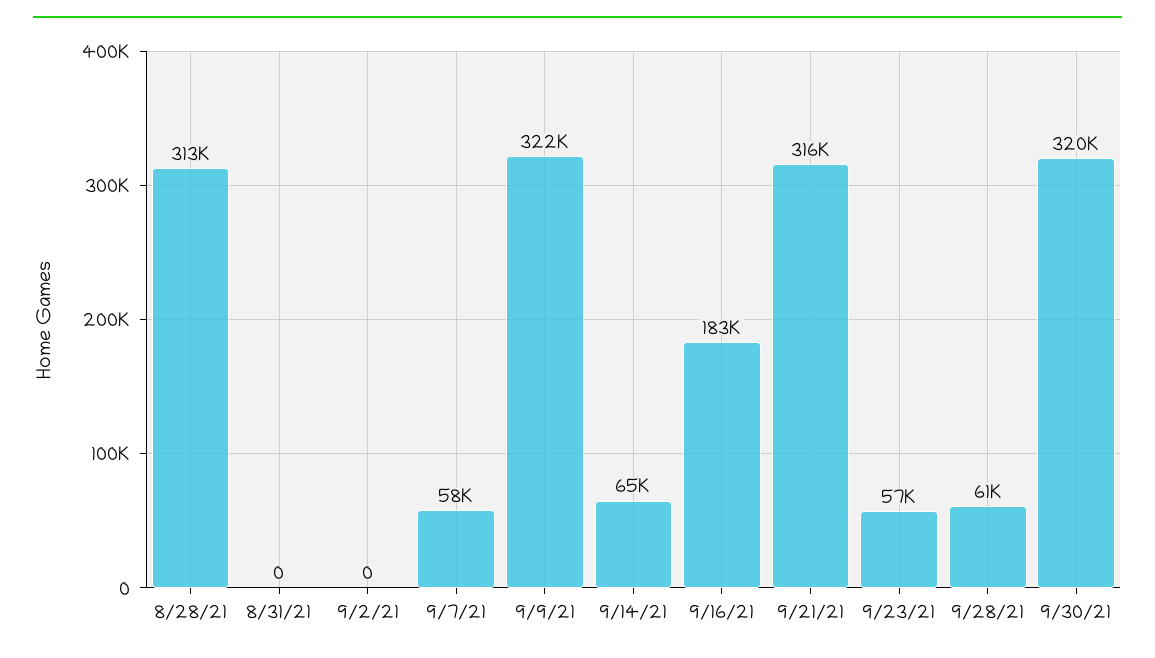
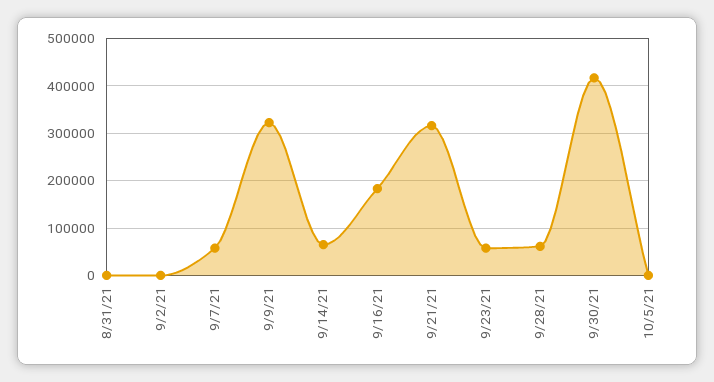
8/28/21: 313000 -> none
9/30/21: 320000 -> 420000
10/5/21: none -> 0

